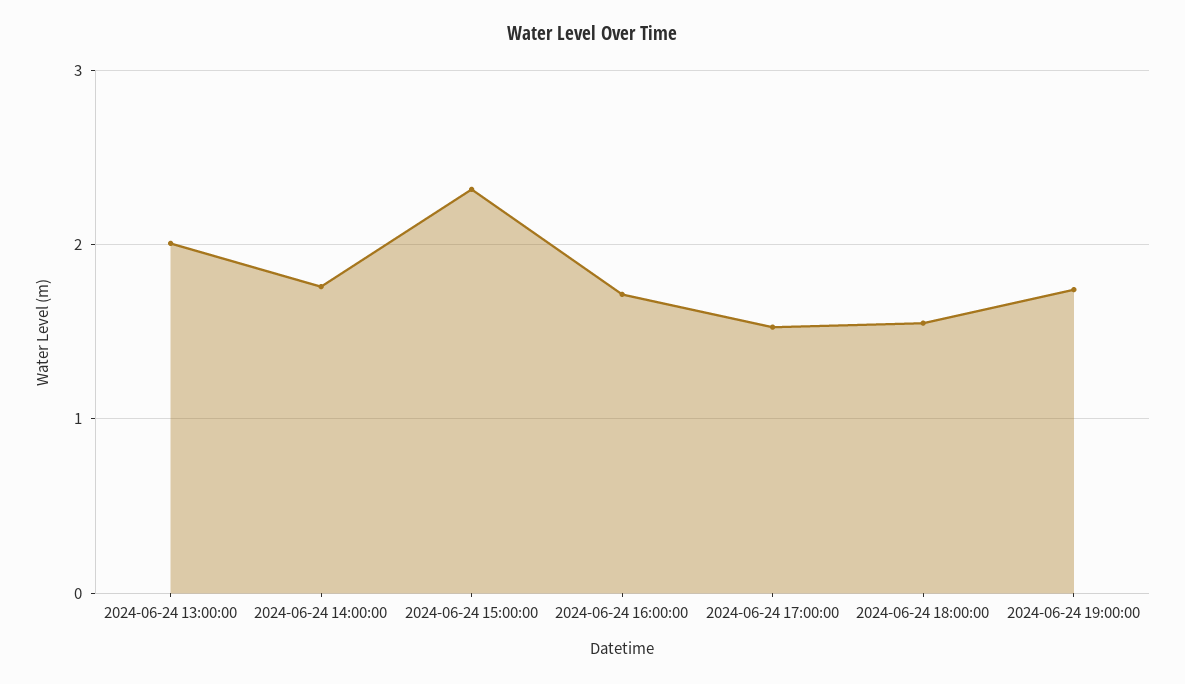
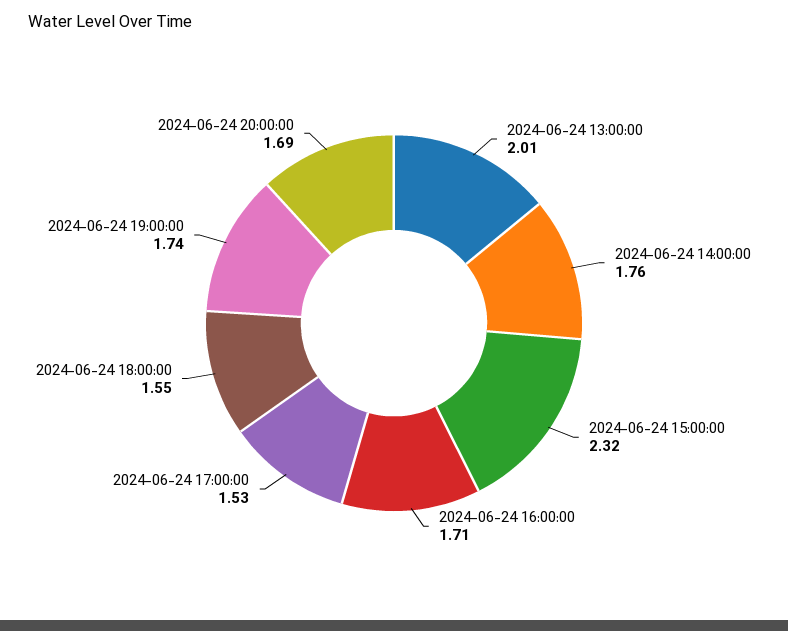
2024-06-24 20:00:00: none -> 1.69

